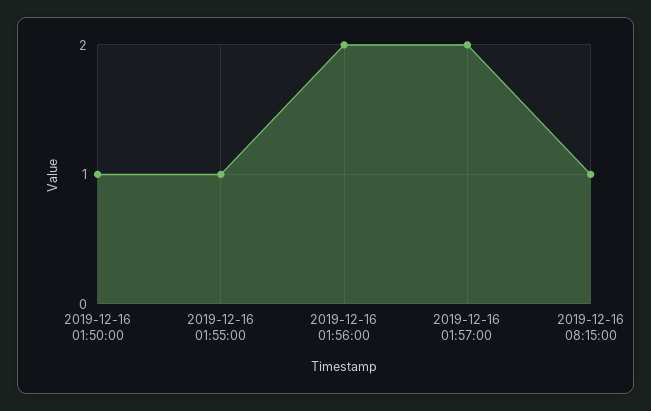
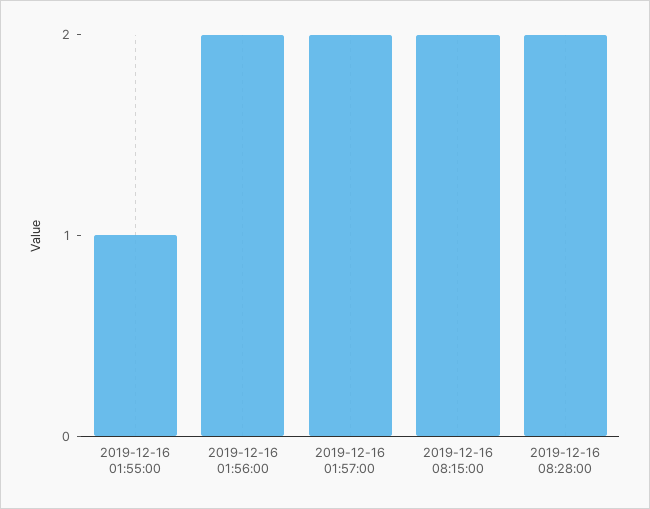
2019-12-16 01:50:00: 1 -> none
2019-12-16 08:15:00: 1 -> 2
2019-12-16 08:28:00: none -> 2

